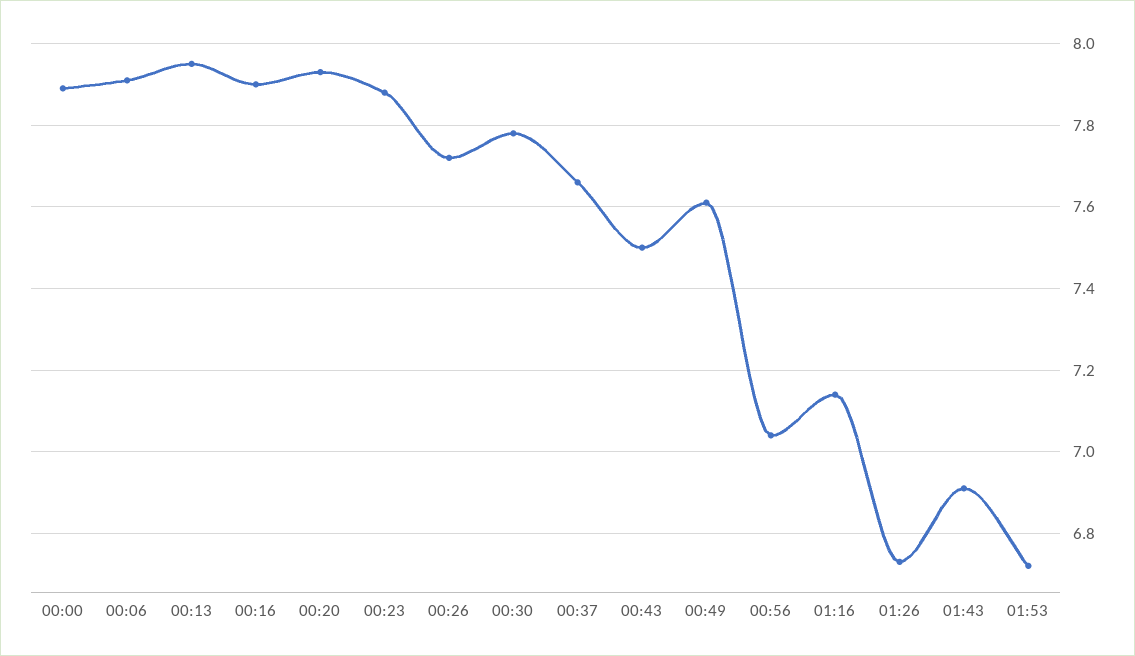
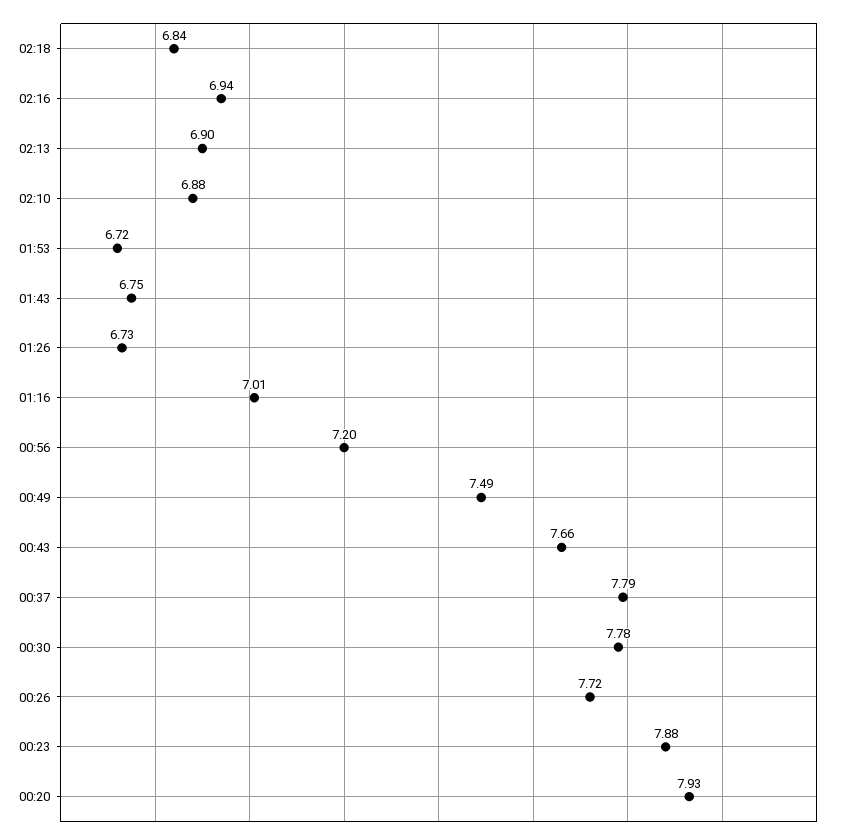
00:00: 7.9 -> none
00:06: 7.9 -> none
00:13: 7.95 -> none
00:16: 7.9 -> none
00:37: 7.65 -> 7.79
00:43: 7.5 -> 7.66
00:49: 7.6 -> 7.49
00:56: 7.05 -> 7.2
01:16: 7.15 -> 7.01
01:43: 6.9 -> 6.75
02:18: none -> 6.84
02:16: none -> 6.94
02:13: none -> 6.9
02:10: none -> 6.88

